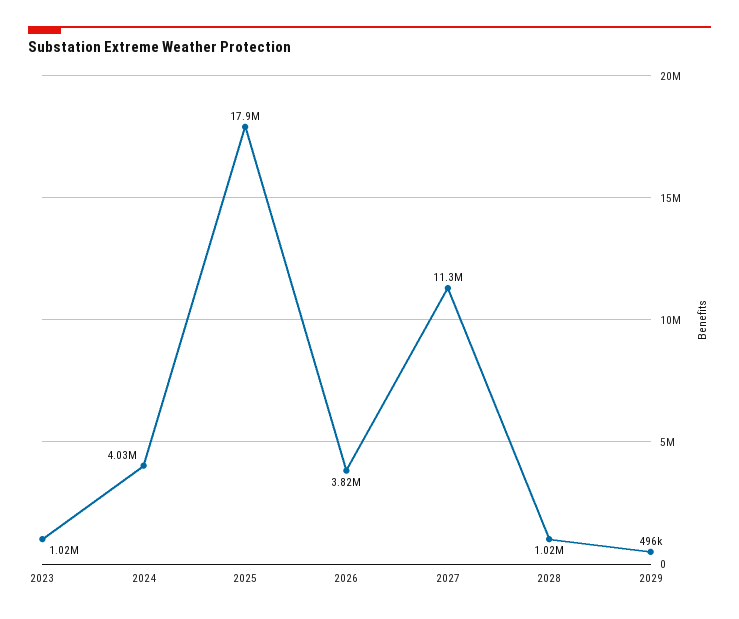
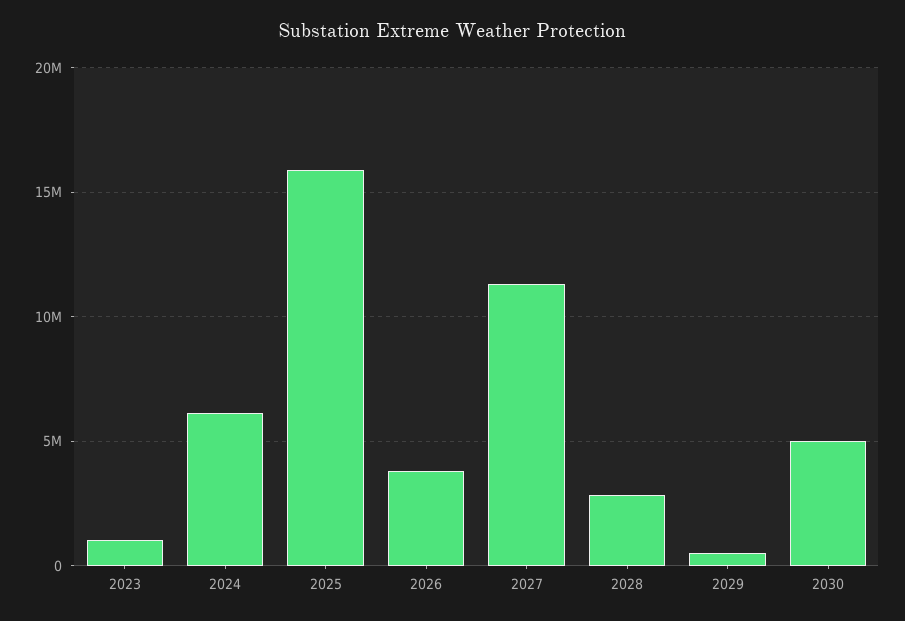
2024: 4030000 -> 6000000
2025: 17900000 -> 16000000
2028: 1020000 -> 3000000
2030: none -> 5000000

